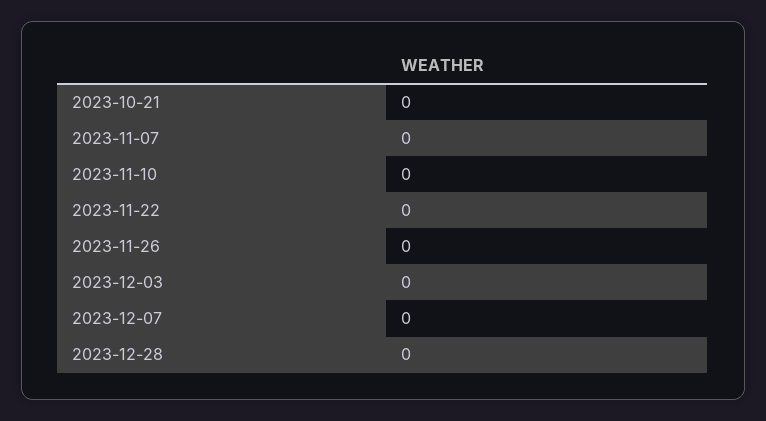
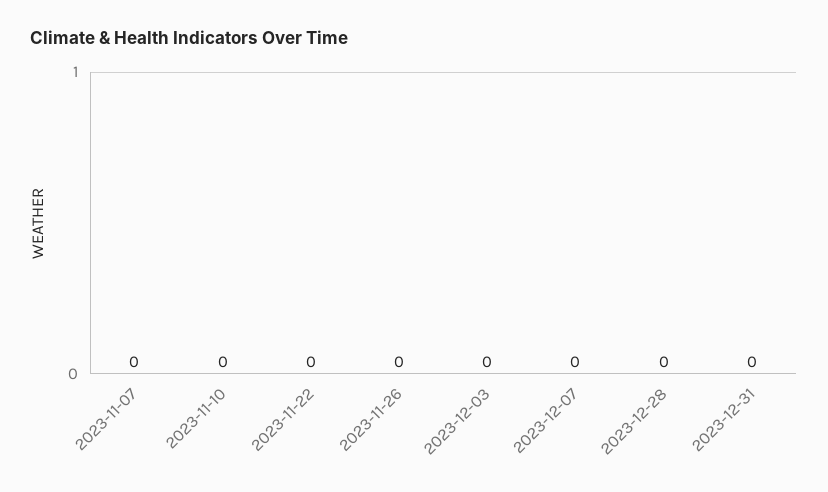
2023-10-21: 0 -> none
2023-12-31: none -> 0

